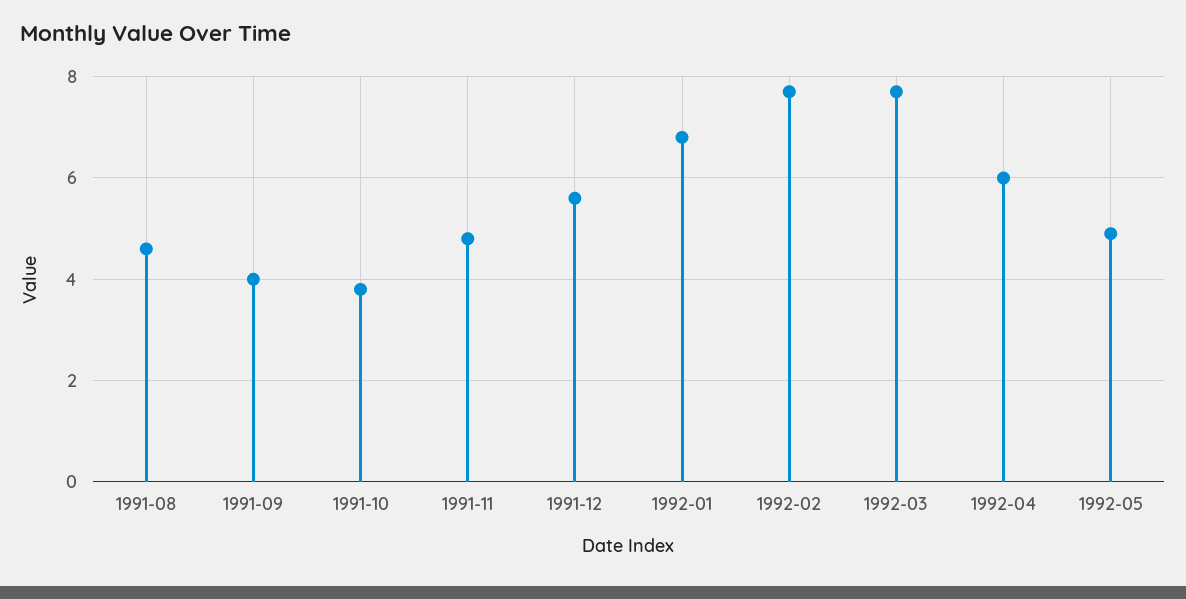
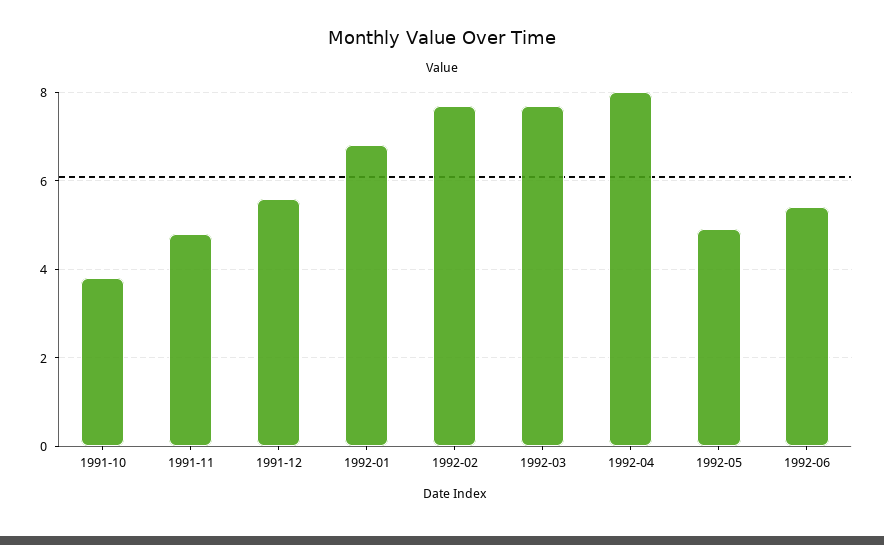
1991-08: 4.5 -> none
1991-09: 4 -> none
1992-04: 6 -> 8
1992-06: none -> 5.5

